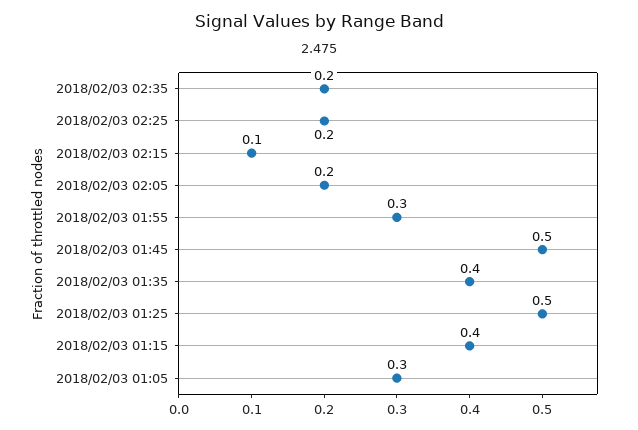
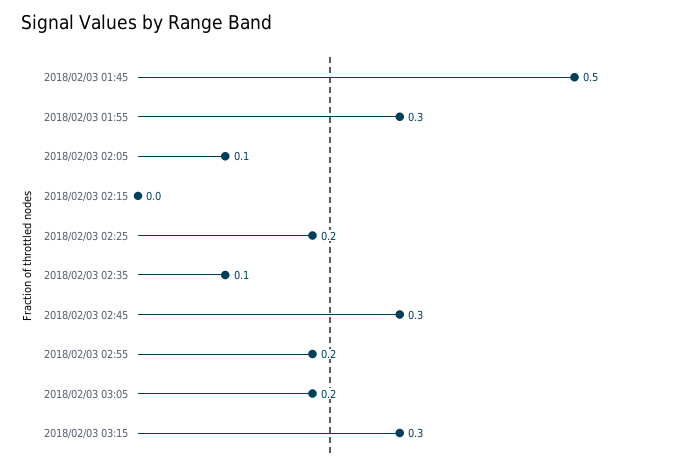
2018/02/03 02:35: 0.2 -> 0.1
2018/02/03 02:15: 0.1 -> 0
2018/02/03 02:05: 0.2 -> 0.1
2018/02/03 01:35: 0.4 -> none
2018/02/03 01:25: 0.5 -> none
2018/02/03 01:15: 0.4 -> none
2018/02/03 01:05: 0.3 -> none
2018/02/03 02:45: none -> 0.3
2018/02/03 02:55: none -> 0.2
2018/02/03 03:05: none -> 0.2
2018/02/03 03:15: none -> 0.3

